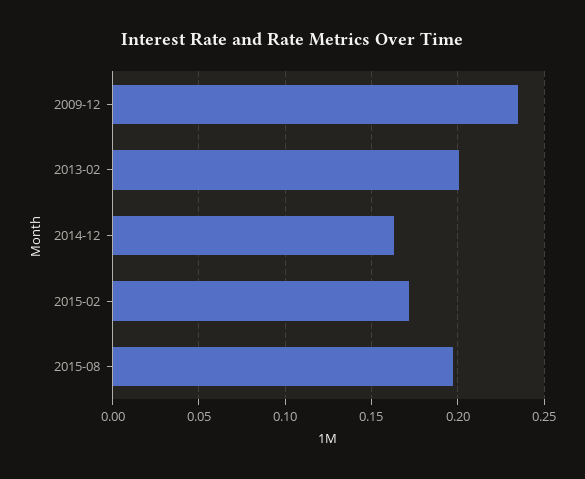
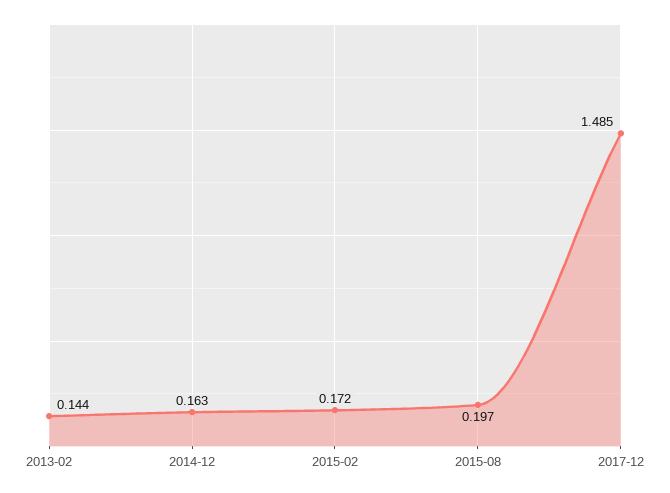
2009-12: 0.235 -> none
2013-02: 0.2 -> 0.144
2017-12: none -> 1.485

